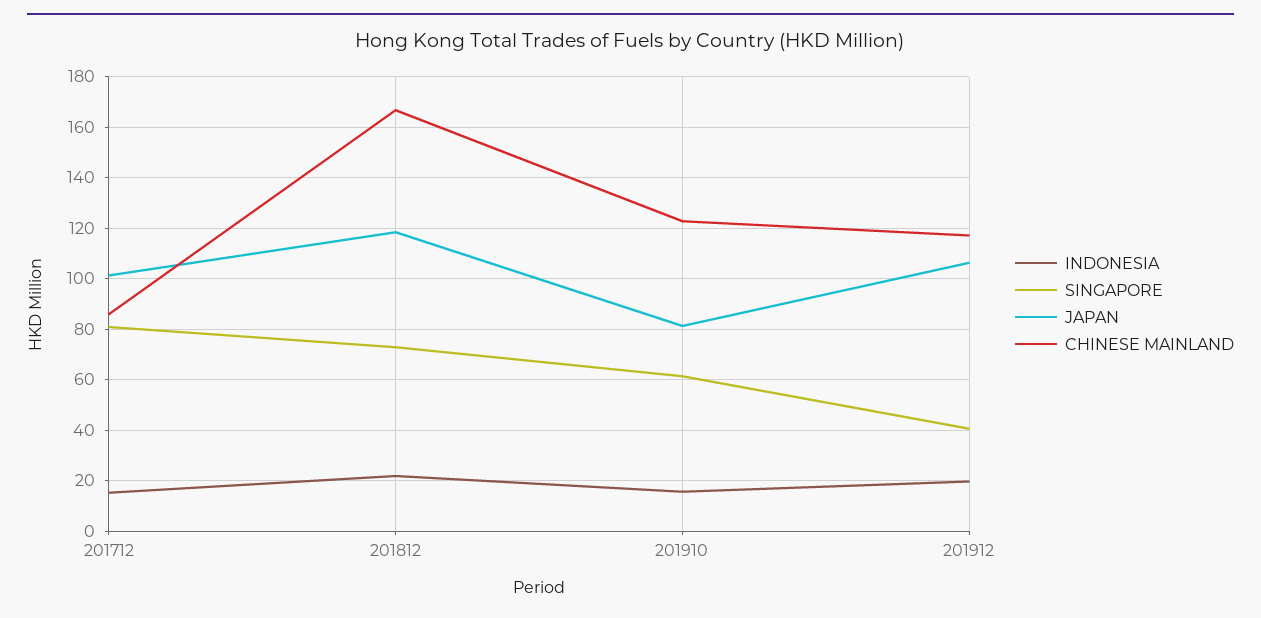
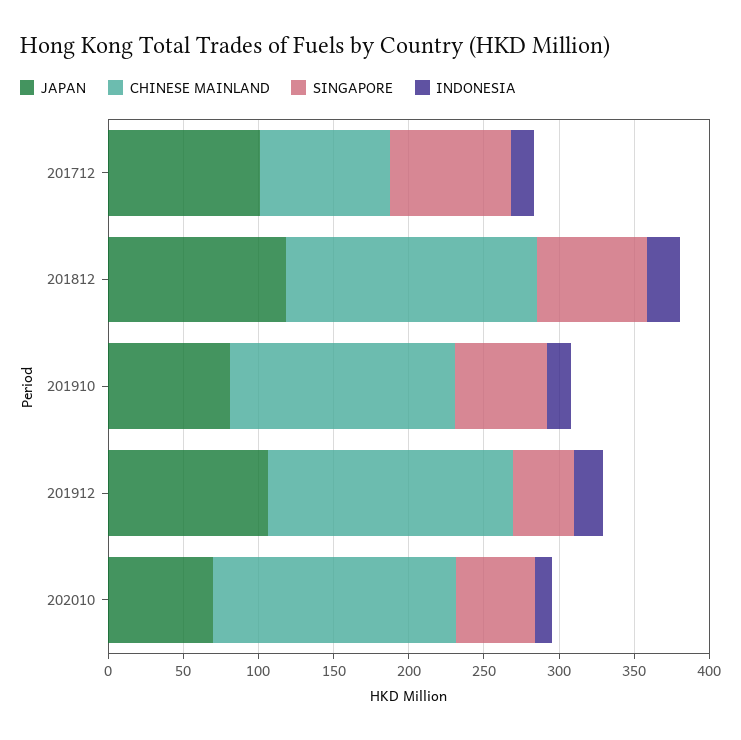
CHINESE MAINLAND, 201910: 122.5 -> 150
CHINESE MAINLAND, 201912: 117.5 -> 160
JAPAN, 202010: none -> 70
CHINESE MAINLAND, 202010: none -> 160
SINGAPORE, 202010: none -> 50
INDONESIA, 202010: none -> 10

